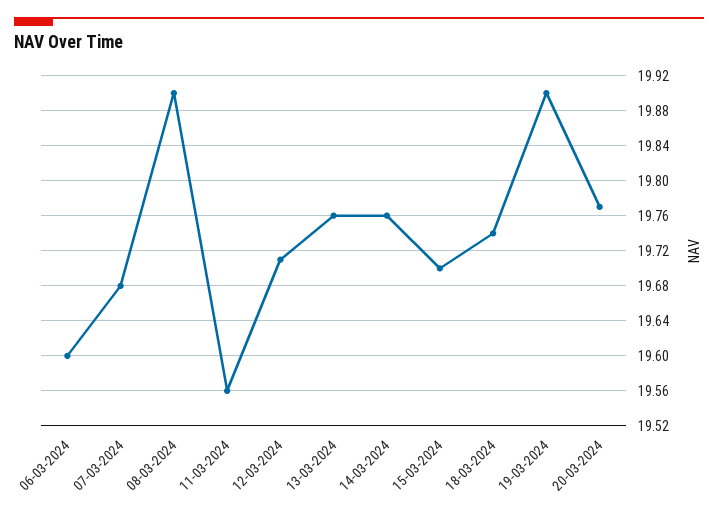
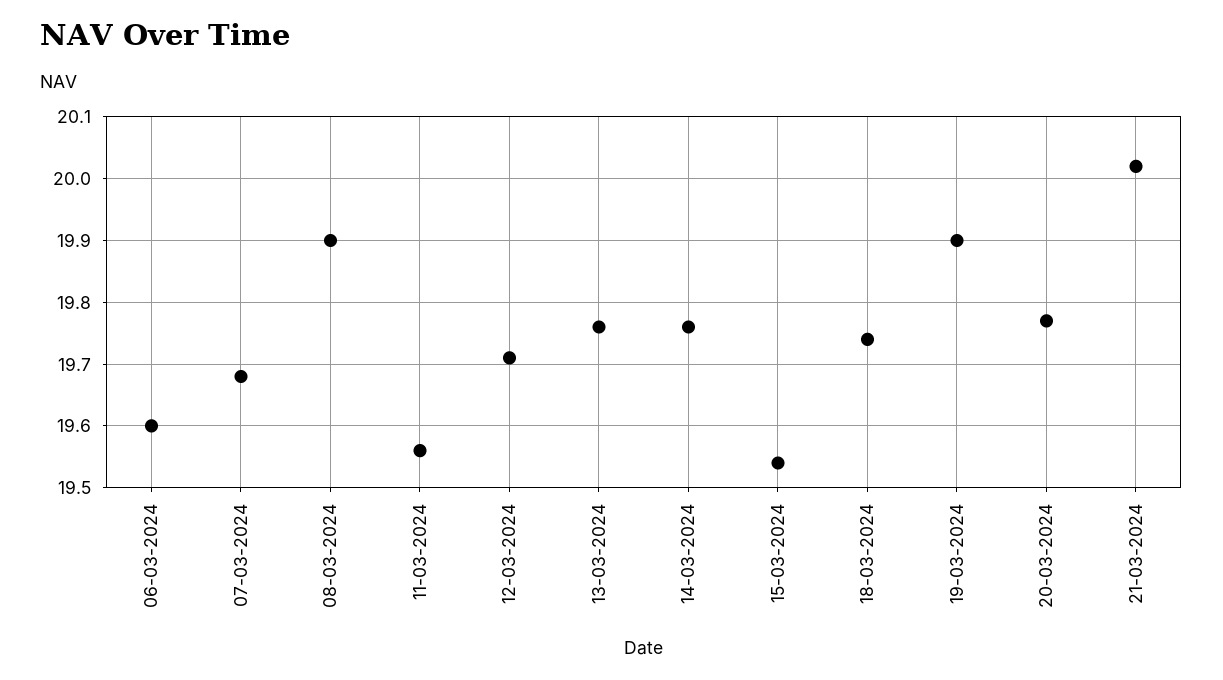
15-03-2024: 19.7 -> 19.54
21-03-2024: none -> 20.02

